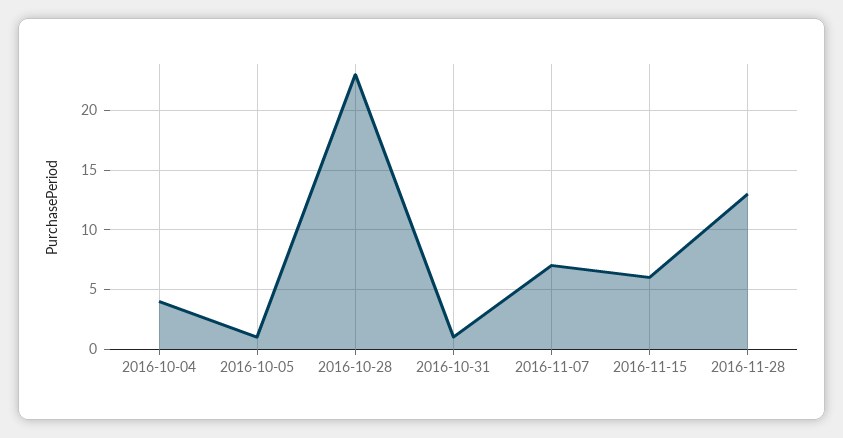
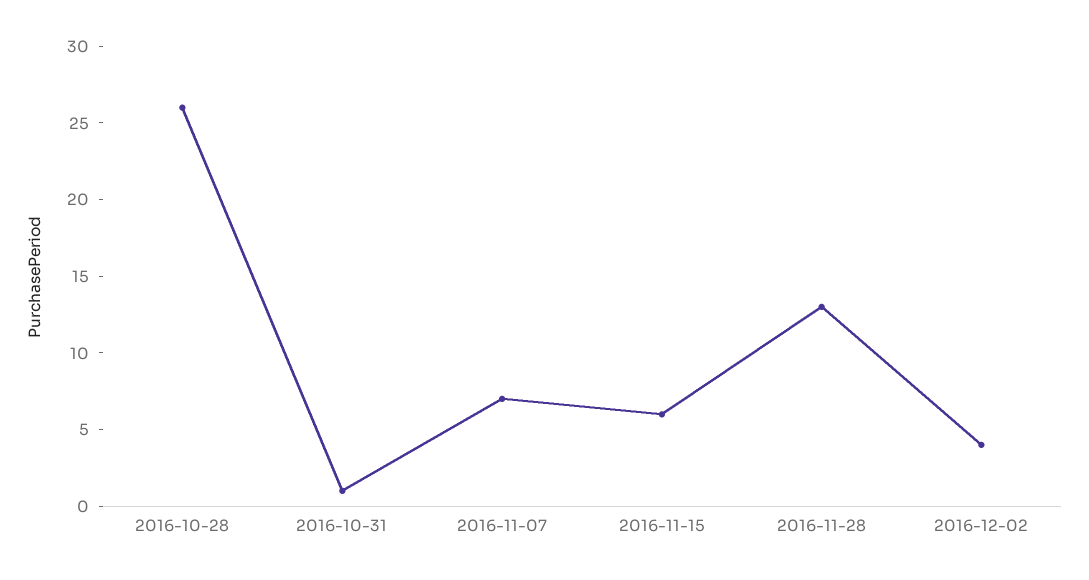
2016-10-04: 4 -> none
2016-10-05: 1 -> none
2016-10-28: 23 -> 26
2016-12-02: none -> 4

